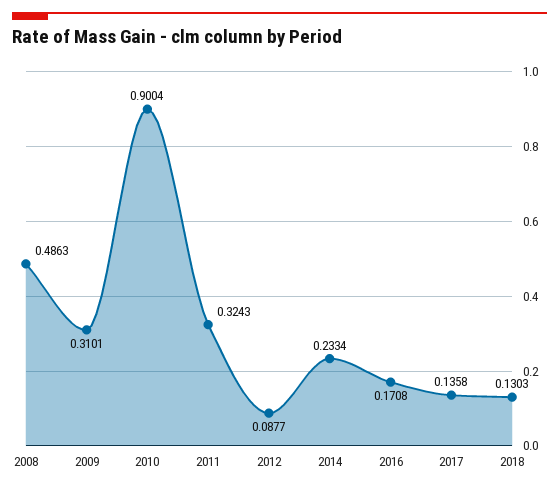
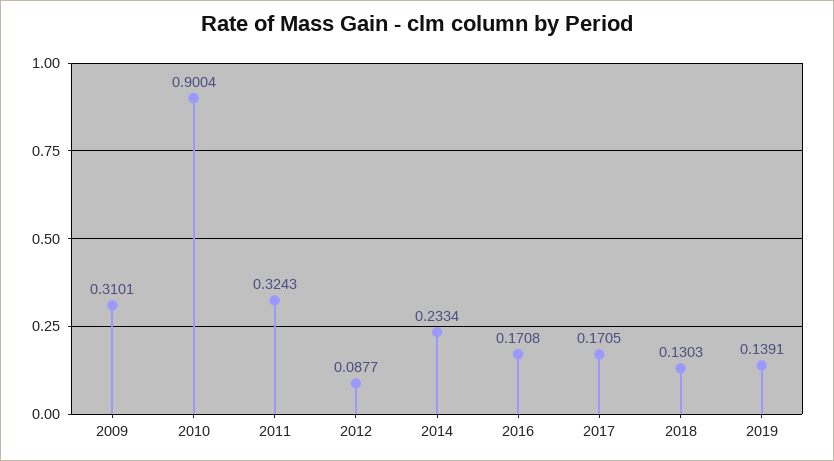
2008: 0.4863 -> none
2017: 0.1358 -> 0.1705
2019: none -> 0.1391

